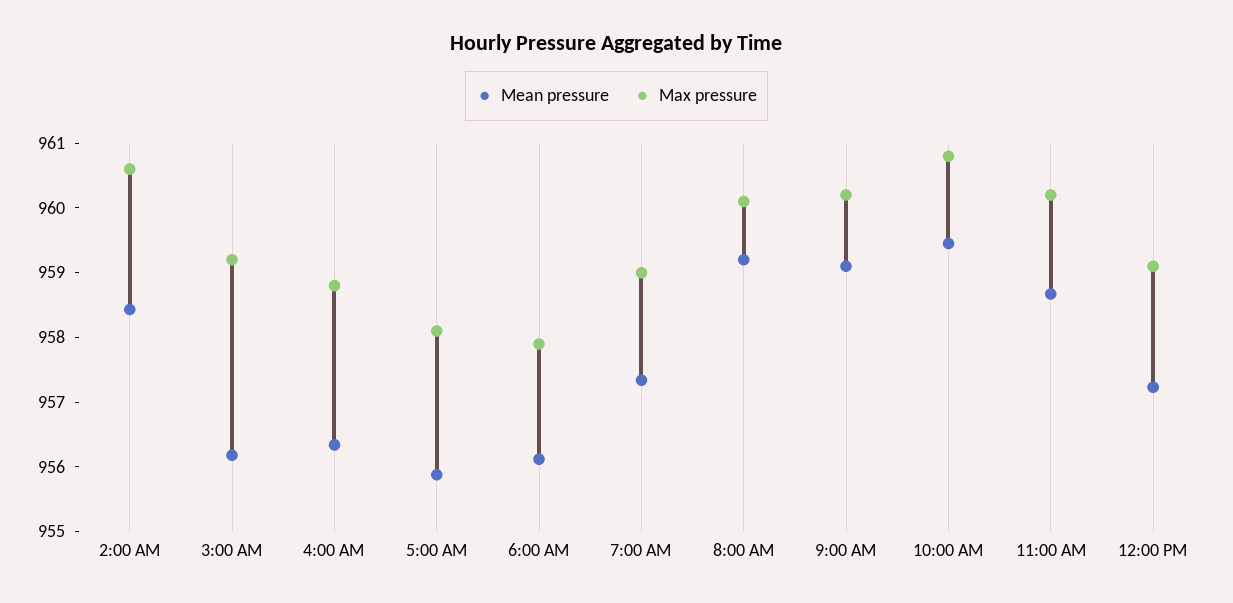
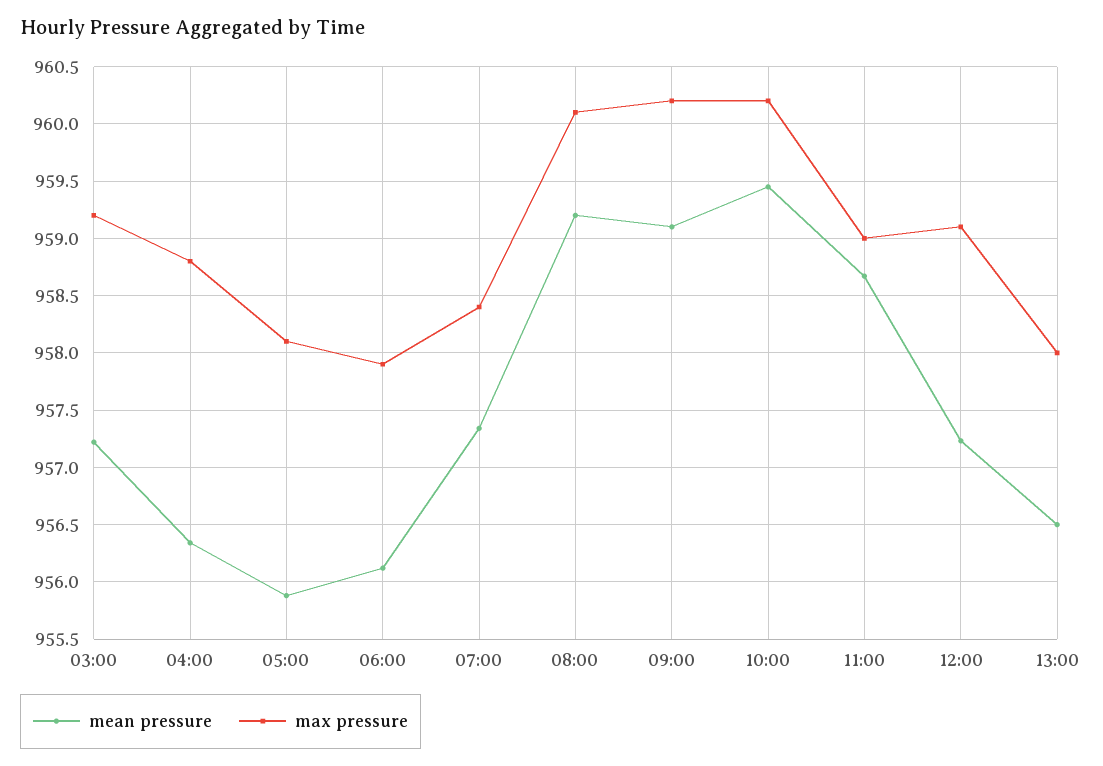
Mean pressure, 2:00 AM: 958.4 -> none
Max pressure, 2:00 AM: 960.6 -> none
Mean pressure, 3:00 AM: 956.2 -> 957.2
Max pressure, 7:00 AM: 959 -> 958.4
Max pressure, 10:00 AM: 960.8 -> 960.2
Max pressure, 11:00 AM: 960.2 -> 959
Mean pressure, 13:00: none -> 956.5
Max pressure, 13:00: none -> 958

